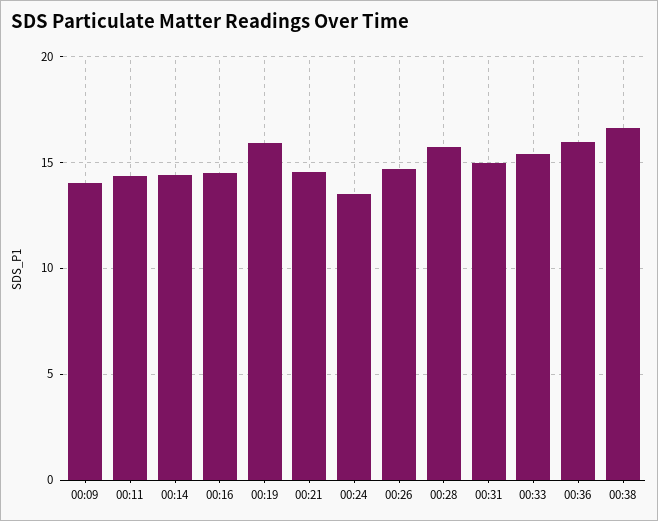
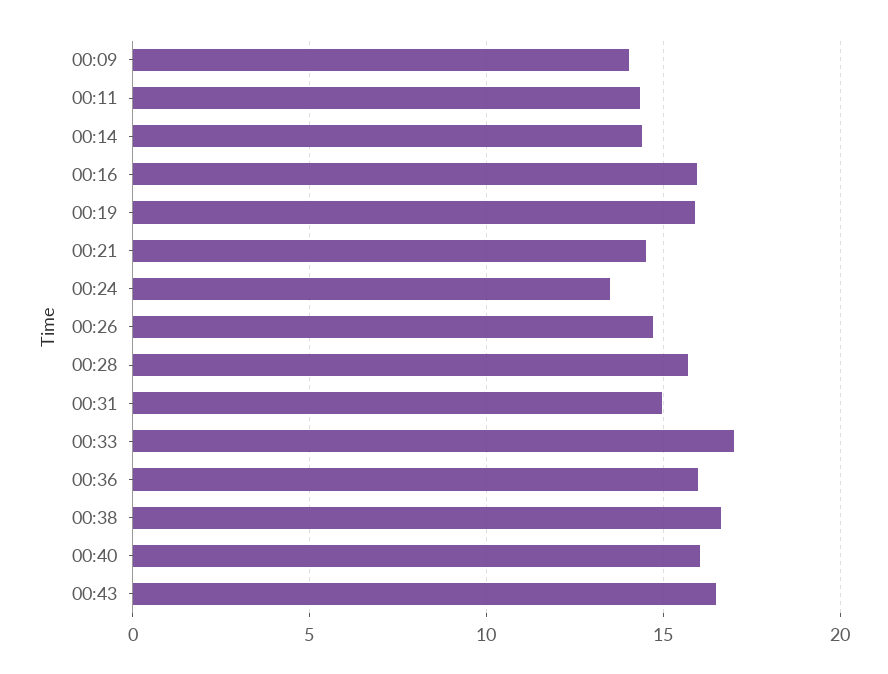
00:16: 14.5 -> 16
00:33: 15.5 -> 17
00:40: none -> 16
00:43: none -> 16.5

